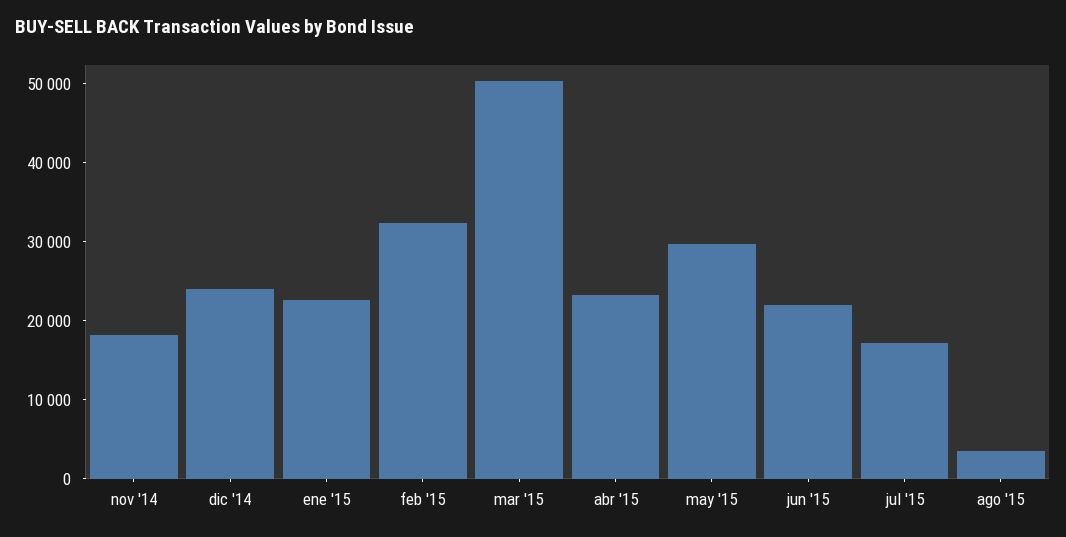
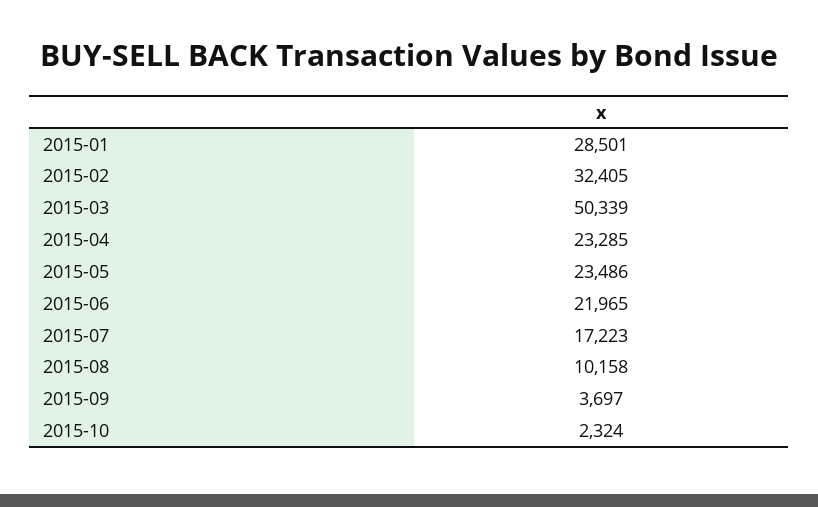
nov '14: 18000 -> none
dic '14: 24000 -> none
ene '15: 22000 -> 28501
may '15: 30000 -> 23486
ago '15: 4000 -> 10158
2015-09: none -> 3697
2015-10: none -> 2324

